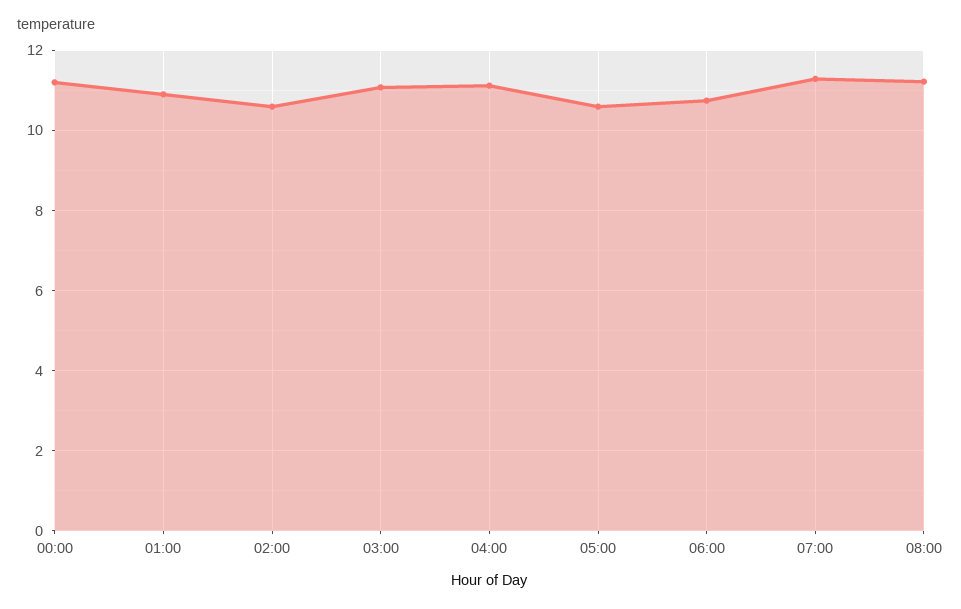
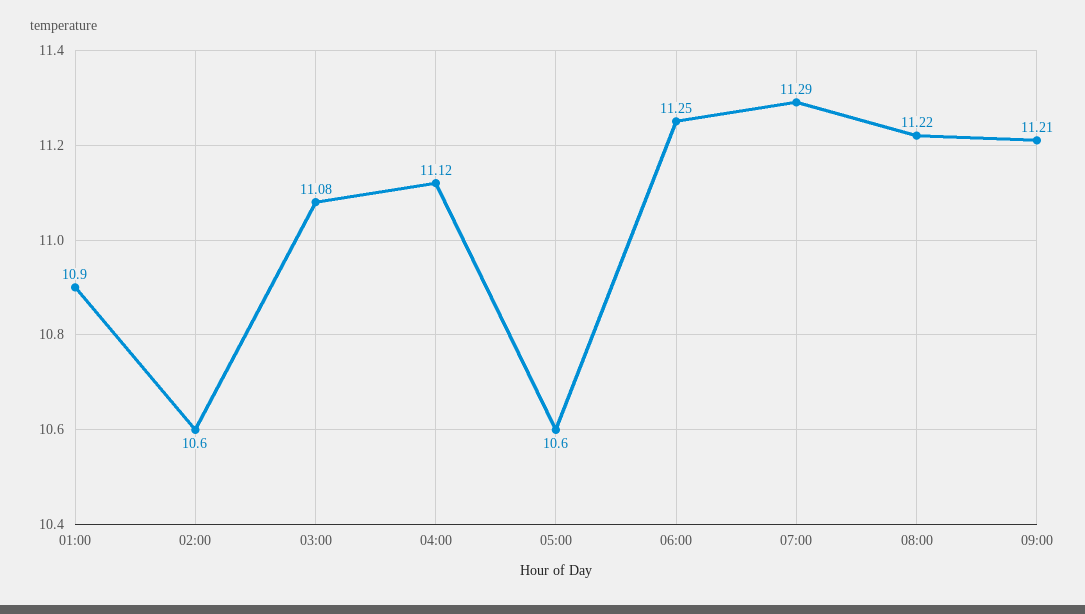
00:00: 11.2 -> none
06:00: 10.8 -> 11.25
09:00: none -> 11.21

